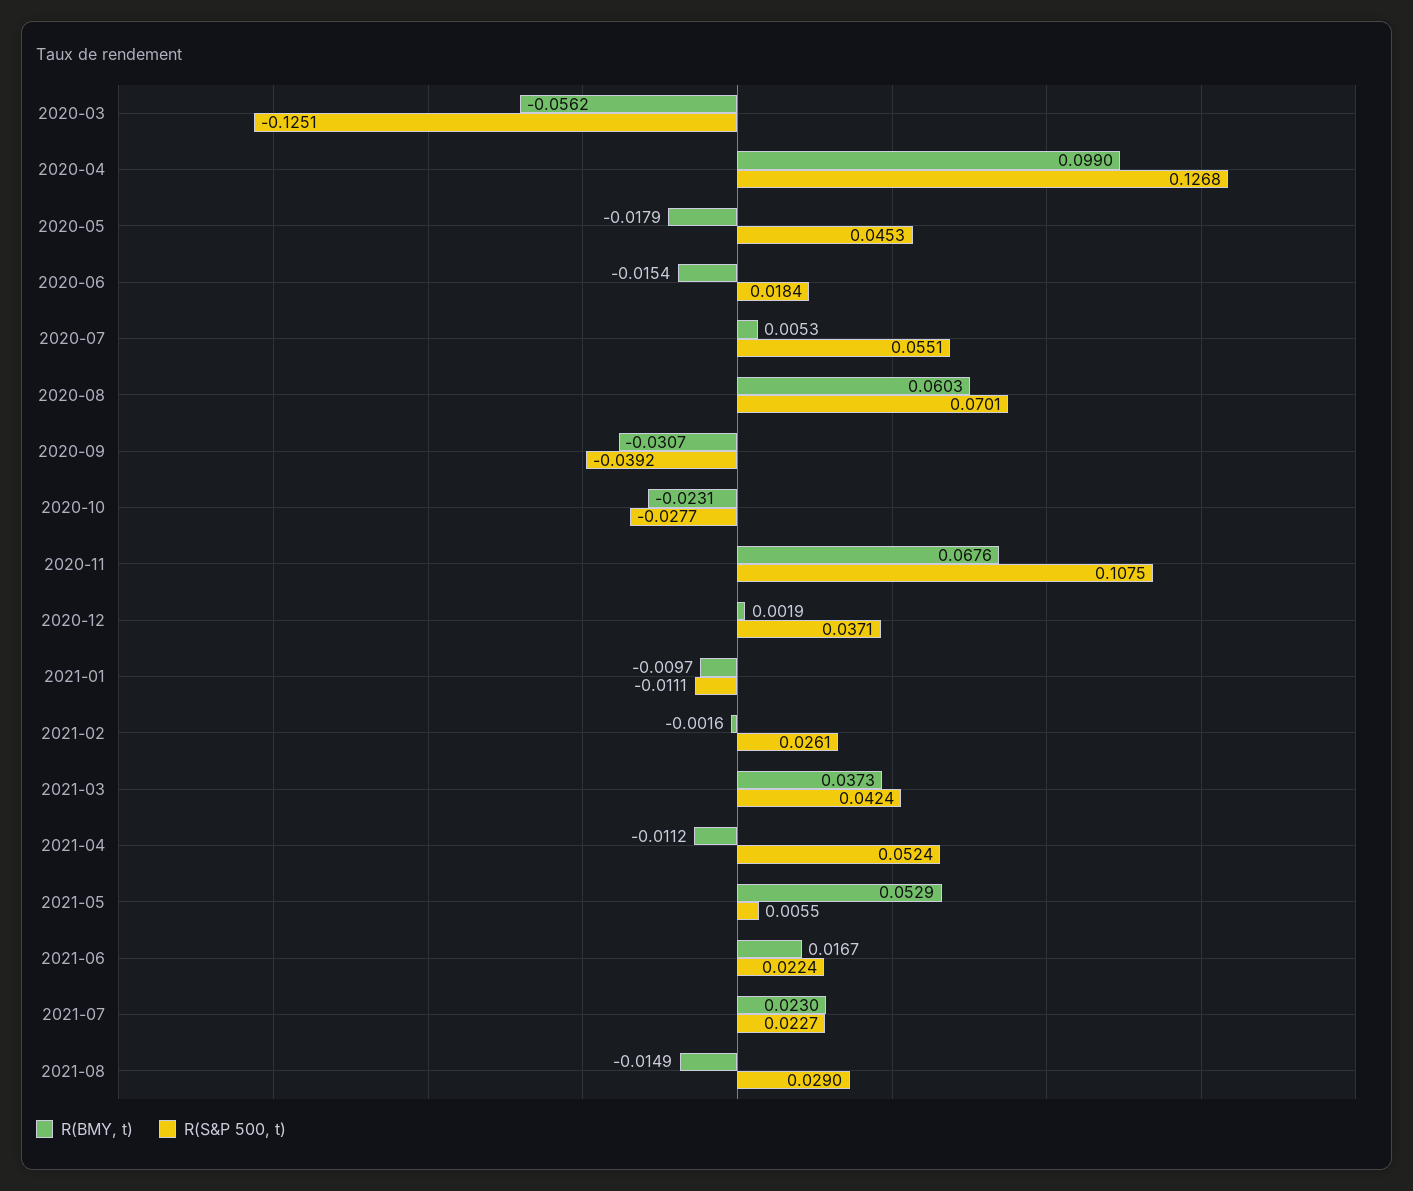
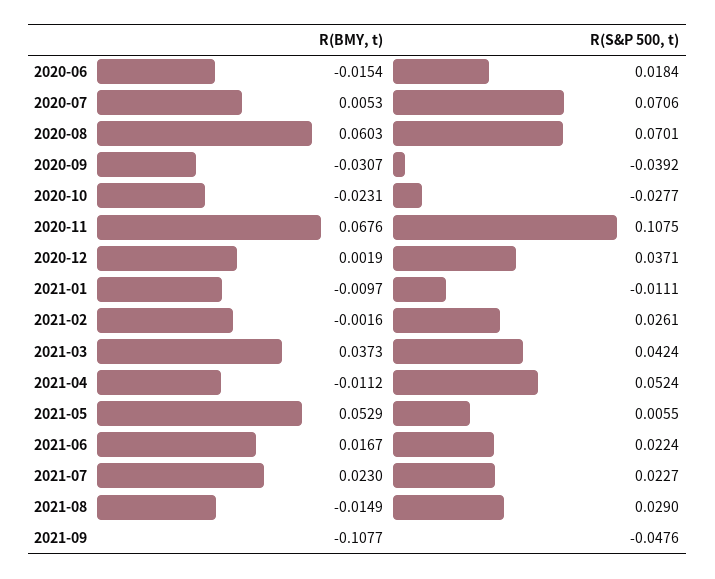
R(BMY, t), 2020-03: -0.0562 -> none
R(S&P 500, t), 2020-03: -0.1251 -> none
R(BMY, t), 2020-04: 0.099 -> none
R(S&P 500, t), 2020-04: 0.1268 -> none
R(BMY, t), 2020-05: -0.0179 -> none
R(S&P 500, t), 2020-05: 0.0453 -> none
R(S&P 500, t), 2020-07: 0.0551 -> 0.0706
R(BMY, t), 2021-09: none -> -0.1077
R(S&P 500, t), 2021-09: none -> -0.0476

